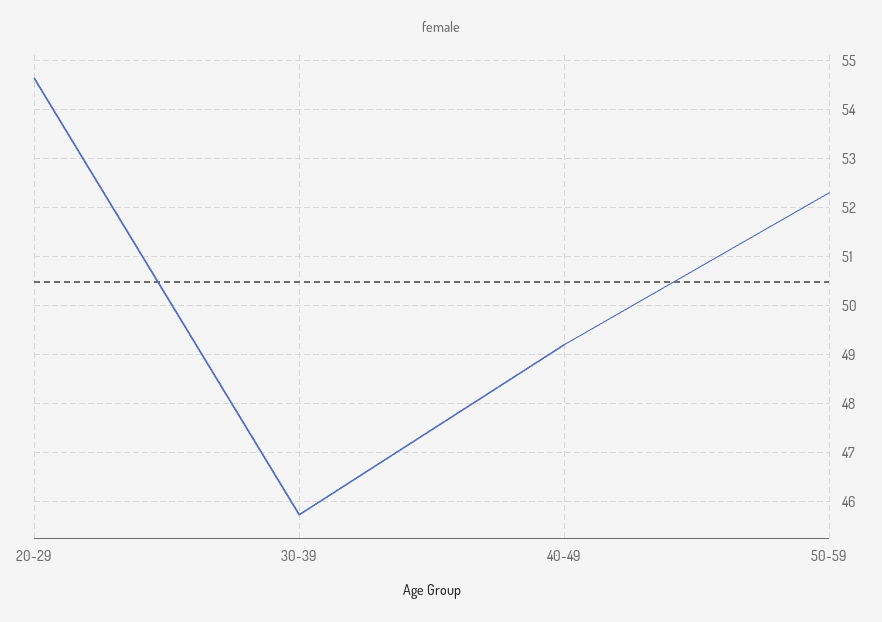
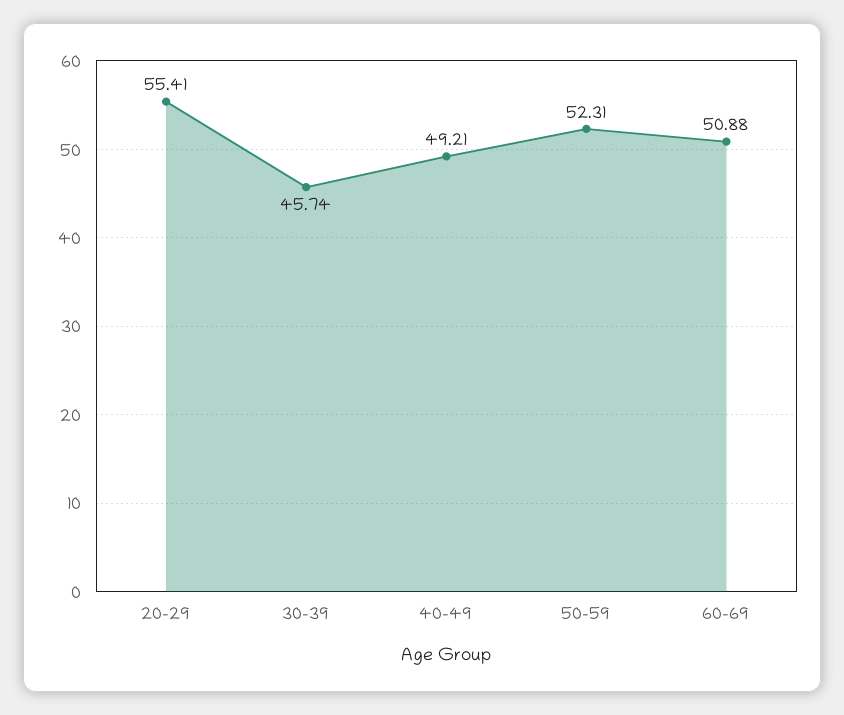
20-29: 54.6 -> 55.41
60-69: none -> 50.88

